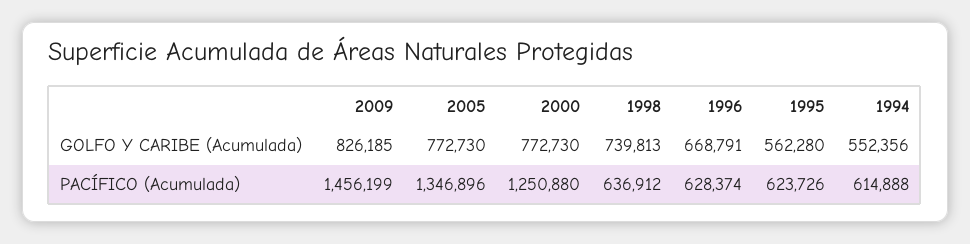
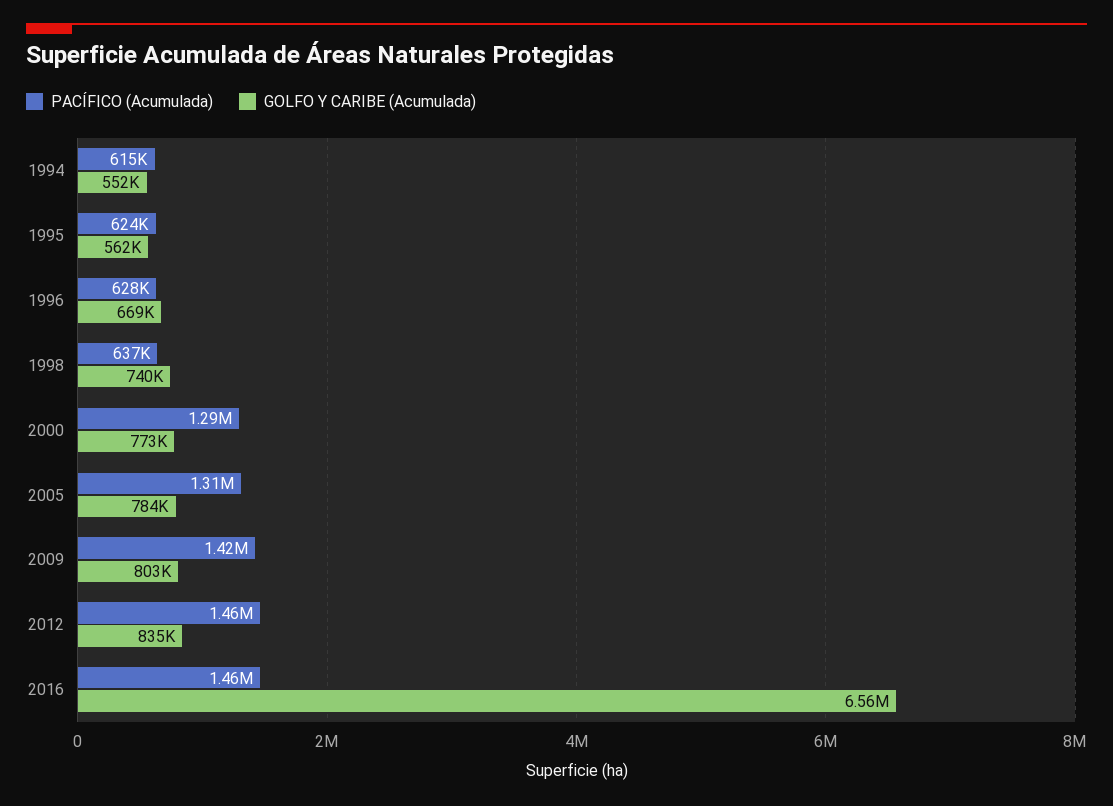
GOLFO Y CARIBE (Acumulada), 2009: 826185 -> 803000
GOLFO Y CARIBE (Acumulada), 2005: 772730 -> 784000
PACÍFICO (Acumulada), 2009: 1456199 -> 1420000
PACÍFICO (Acumulada), 2005: 1346896 -> 1310000
PACÍFICO (Acumulada), 2000: 1250880 -> 1290000
PACÍFICO (Acumulada), 2012: none -> 1460000
GOLFO Y CARIBE (Acumulada), 2012: none -> 835000
PACÍFICO (Acumulada), 2016: none -> 1460000
GOLFO Y CARIBE (Acumulada), 2016: none -> 6560000

